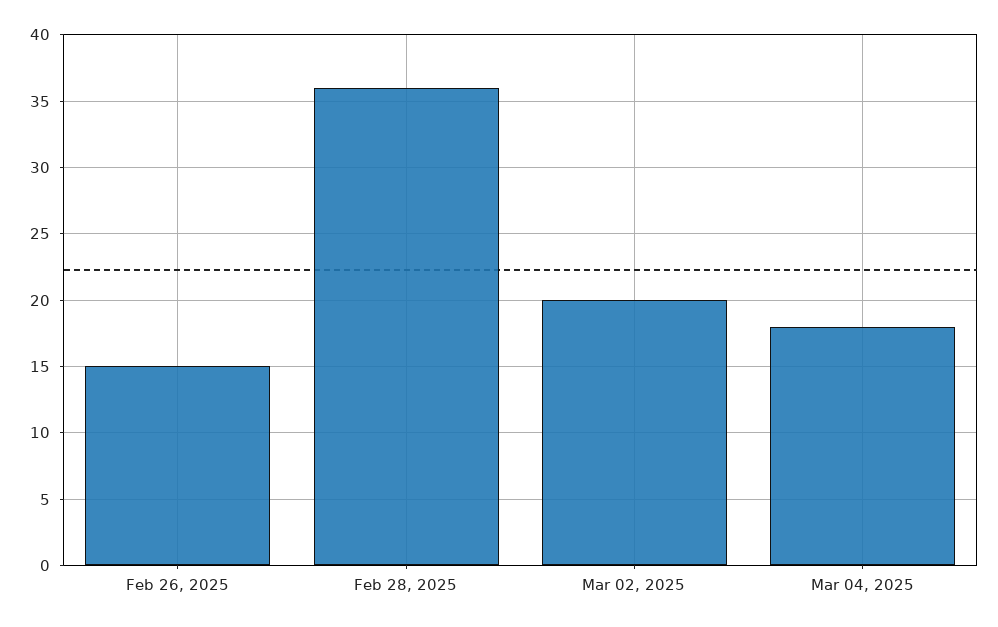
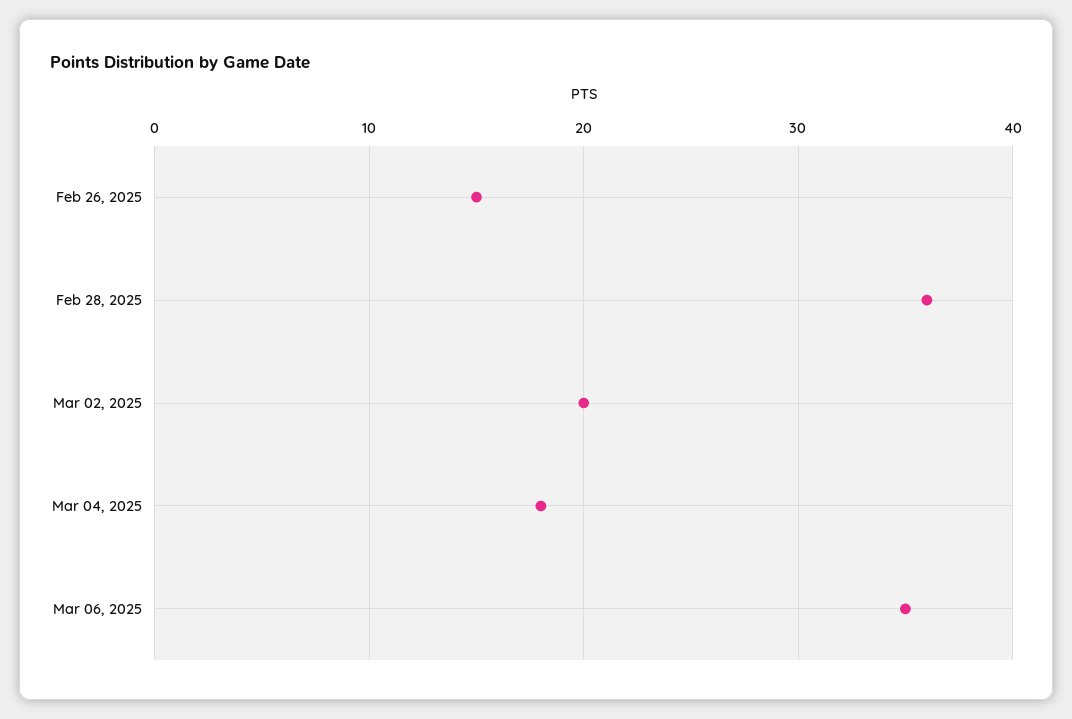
Mar 06, 2025: none -> 35

